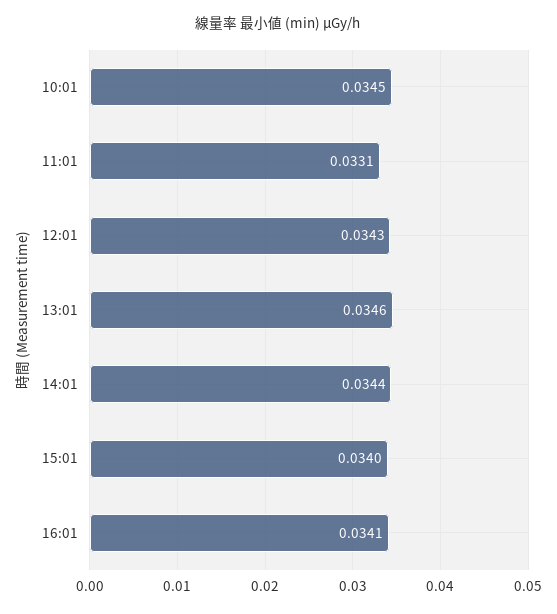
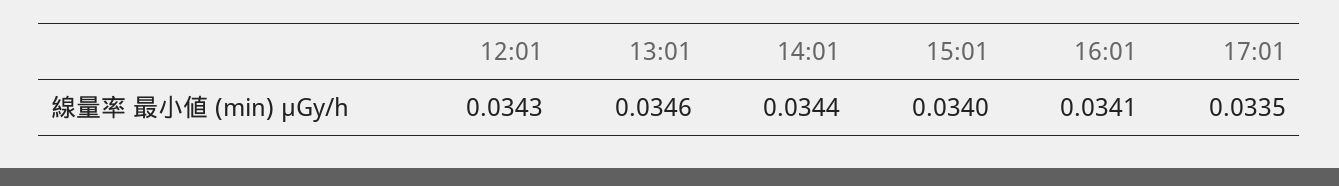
10:01: 0.0345 -> none
11:01: 0.0331 -> none
17:01: none -> 0.0335

